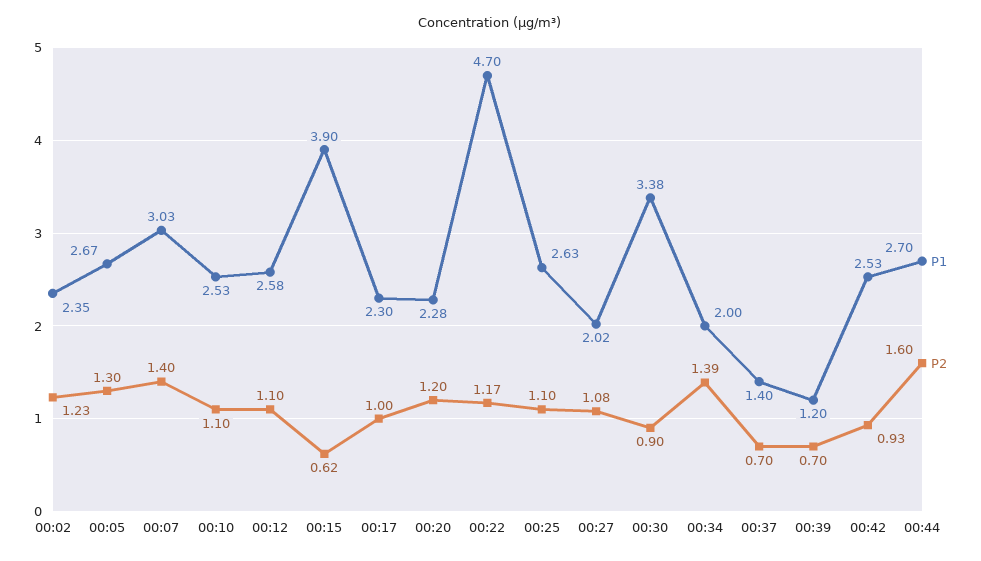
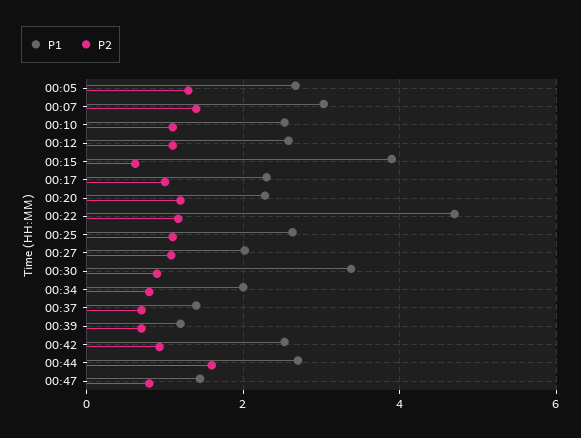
P1, 00:02: 2.35 -> none
P2, 00:02: 1.23 -> none
P2, 00:34: 1.39 -> 0.8
P1, 00:47: none -> 1.4
P2, 00:47: none -> 0.8

